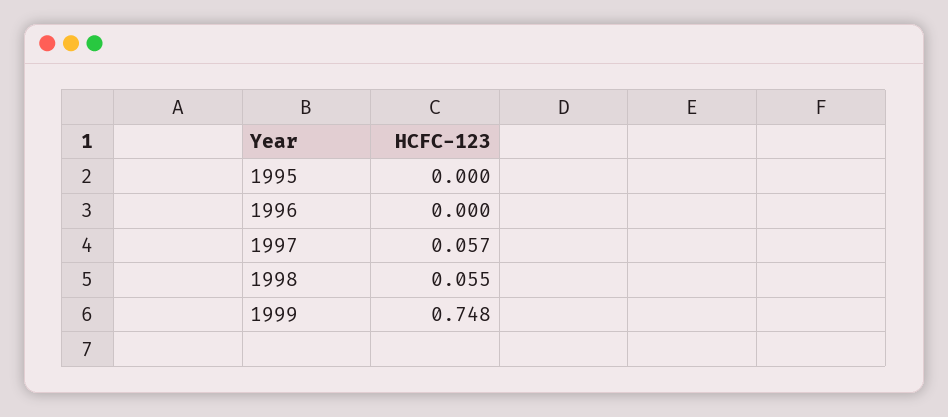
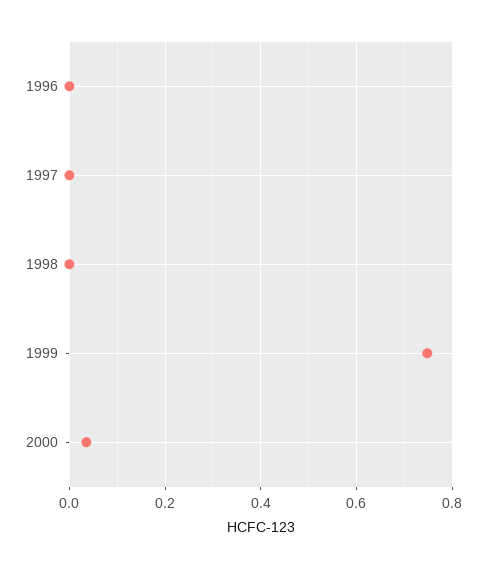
1995: 0 -> none
1997: 0.057 -> 0
1998: 0.055 -> 0
2000: none -> 0.04

